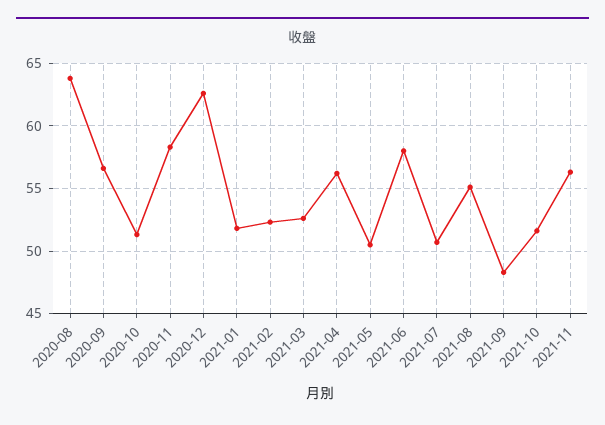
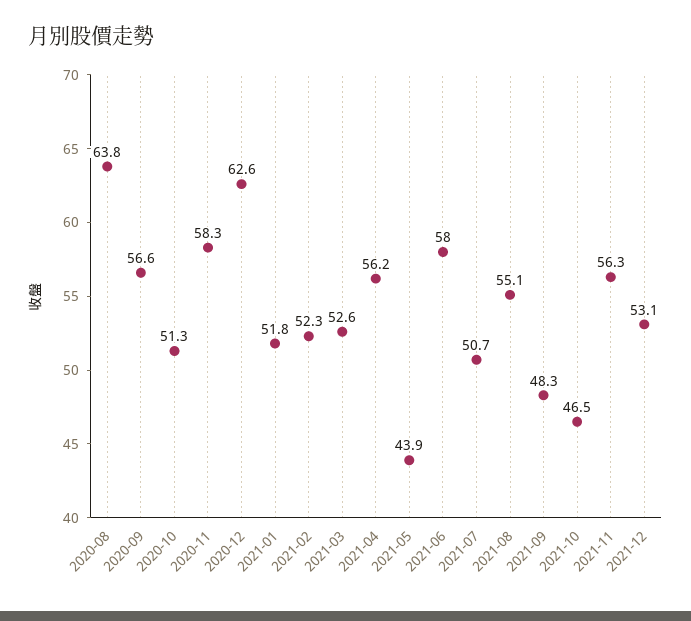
2021-05: 50.5 -> 43.9
2021-10: 51.5 -> 46.5
2021-12: none -> 53.1

